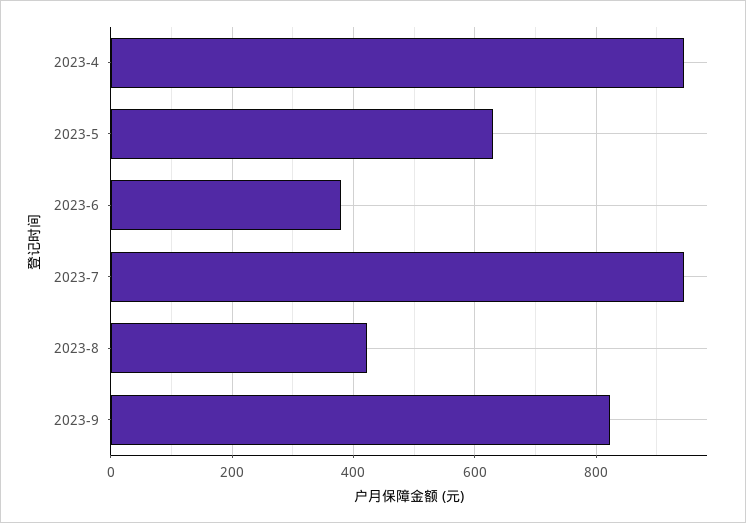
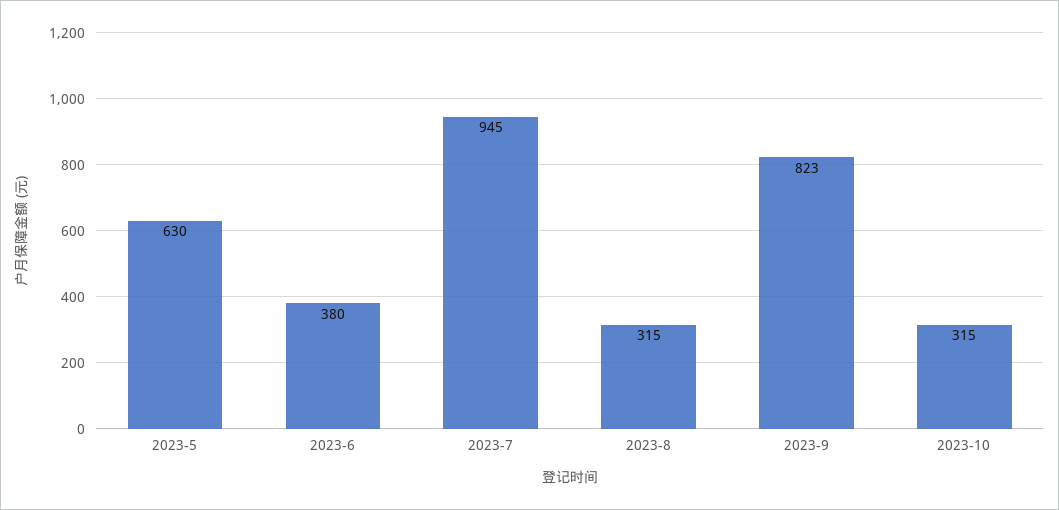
2023-4: 940 -> none
2023-8: 420 -> 315
2023-10: none -> 315

